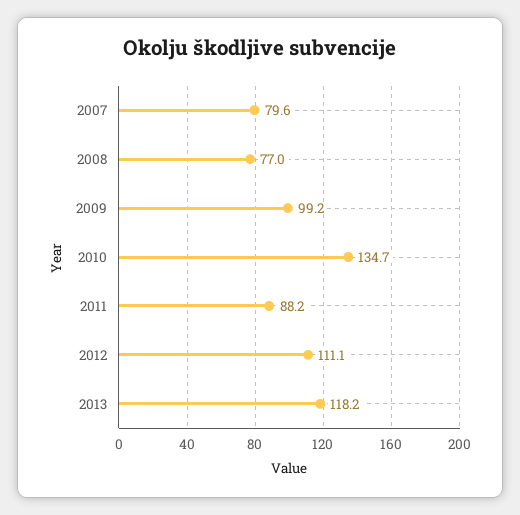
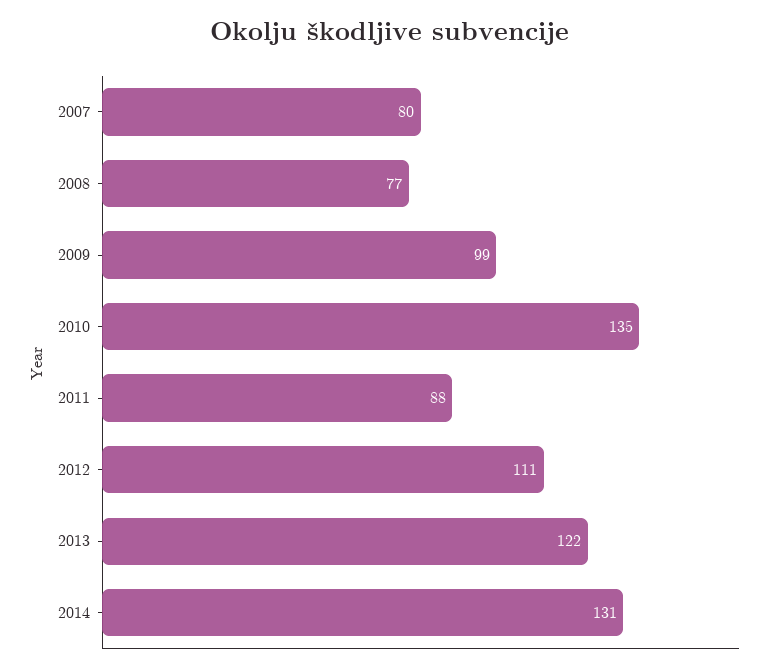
2013: 118.2 -> 122
2014: none -> 131

